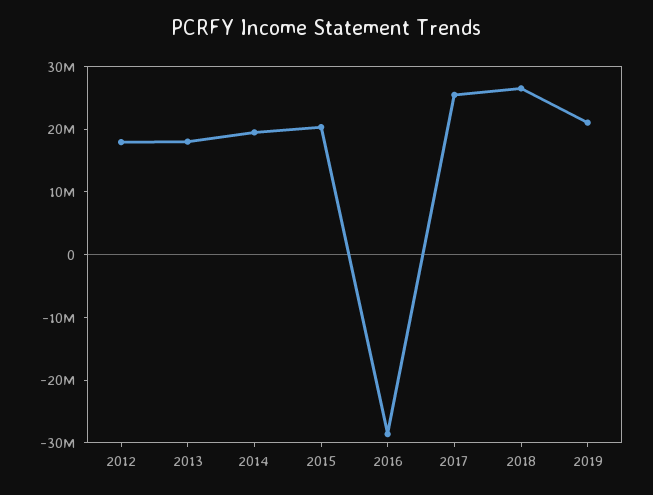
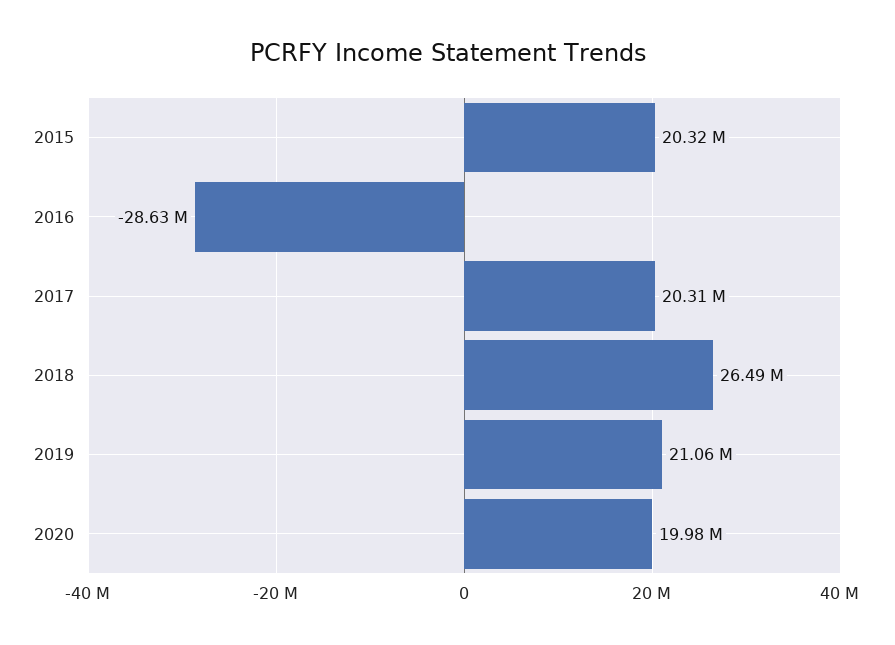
2012: 18000000 -> none
2013: 18000000 -> none
2014: 20000000 -> none
2017: 26000000 -> 20310000
2020: none -> 19980000

